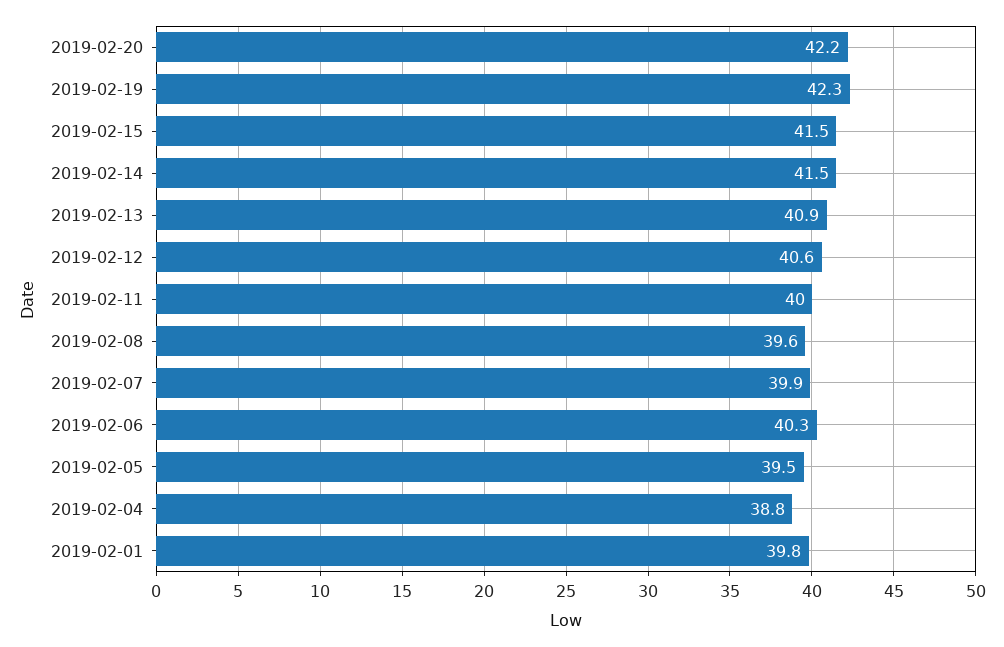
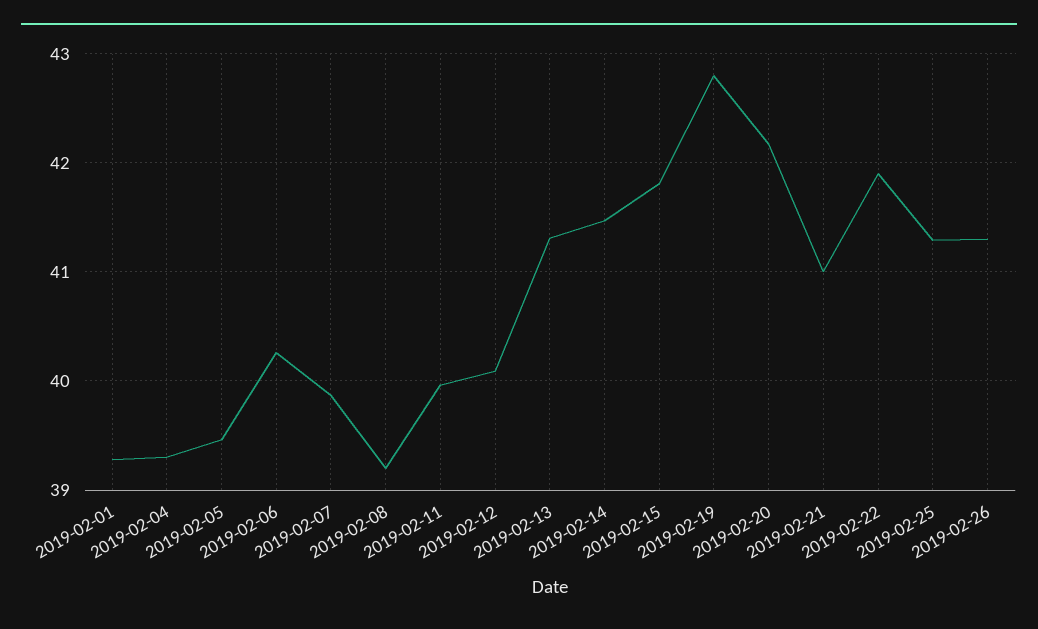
2019-02-19: 42.3 -> 42.8
2019-02-15: 41.5 -> 41.8
2019-02-13: 40.9 -> 41.3
2019-02-12: 40.6 -> 40.1
2019-02-08: 39.6 -> 39.2
2019-02-04: 38.8 -> 39.3
2019-02-01: 39.8 -> 39.3
2019-02-21: none -> 41
2019-02-22: none -> 41.9
2019-02-25: none -> 41.3
2019-02-26: none -> 41.3

